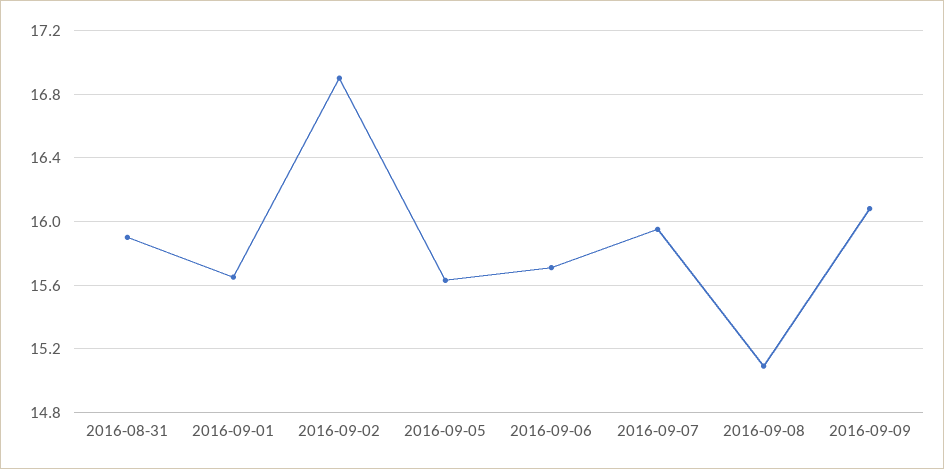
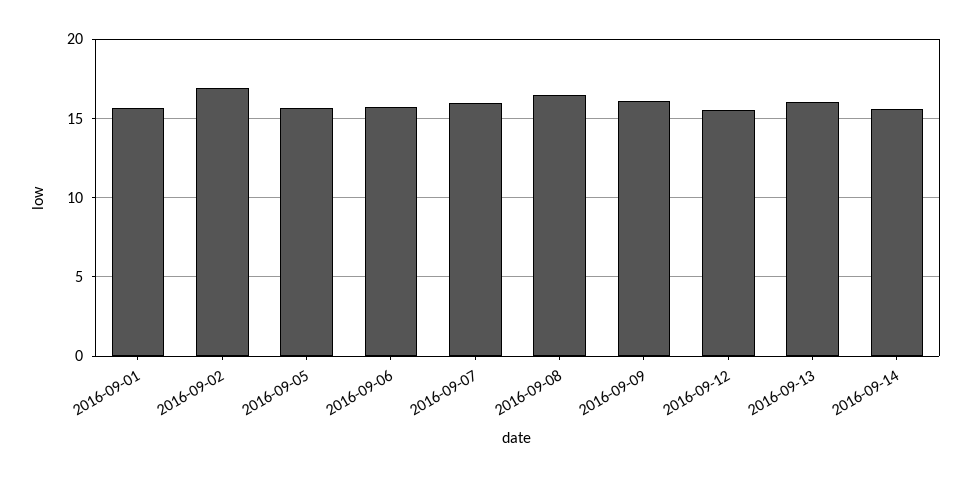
2016-08-31: 15.9 -> none
2016-09-08: 15.1 -> 16.5
2016-09-12: none -> 15.5
2016-09-13: none -> 16
2016-09-14: none -> 15.5

